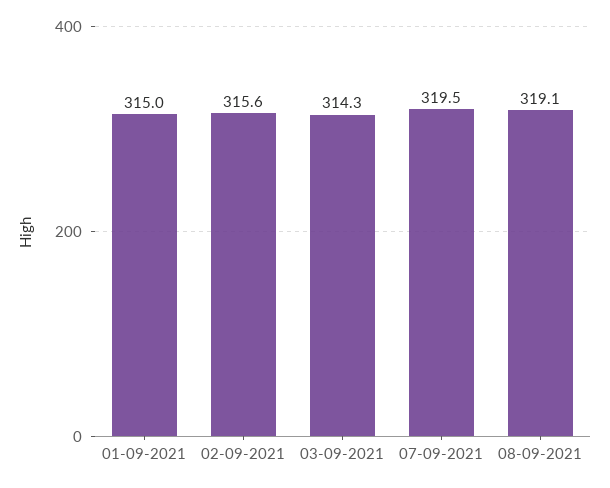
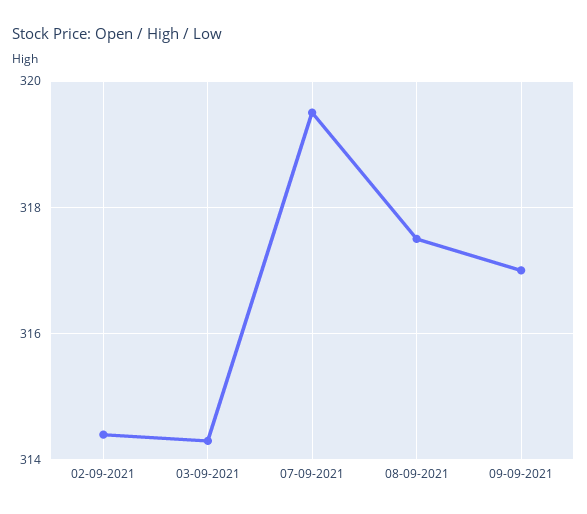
01-09-2021: 315 -> none
02-09-2021: 315.6 -> 314.5
08-09-2021: 319.1 -> 317.5
09-09-2021: none -> 317

